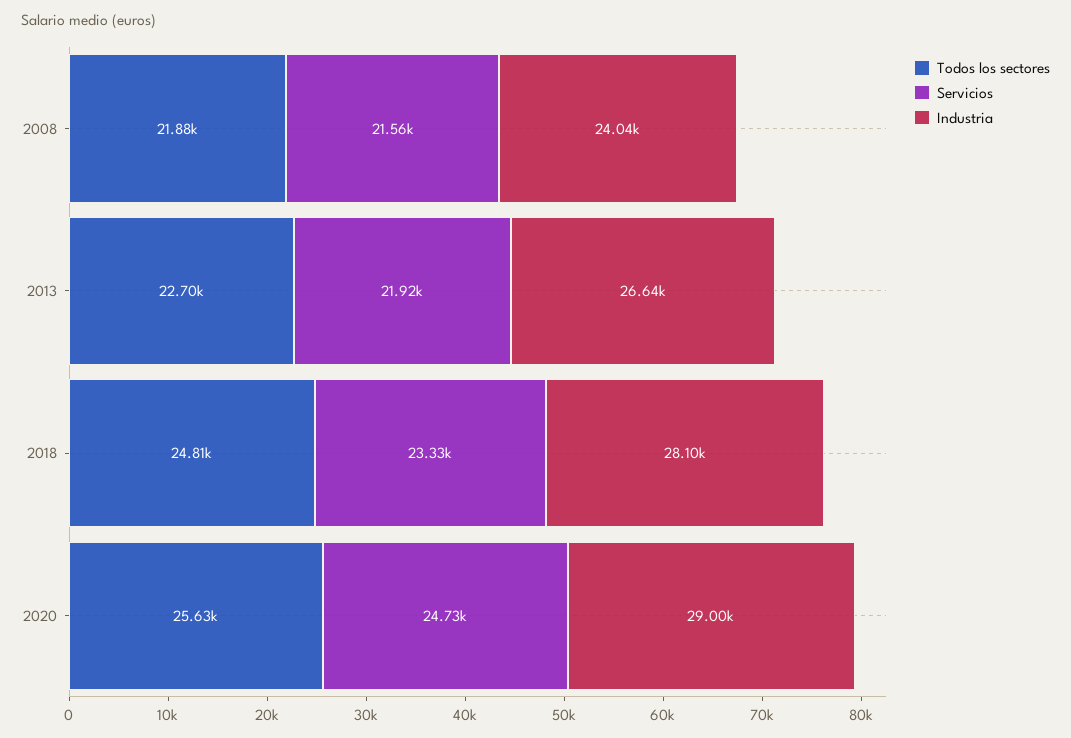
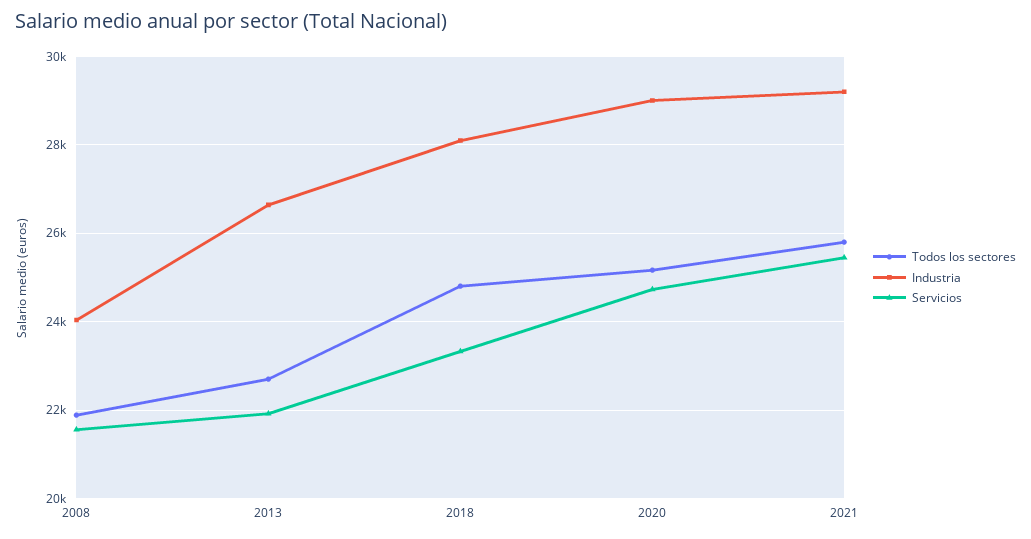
Todos los sectores, 2020: 25630 -> 25200
Todos los sectores, 2021: none -> 25800
Industria, 2021: none -> 29200
Servicios, 2021: none -> 25400

